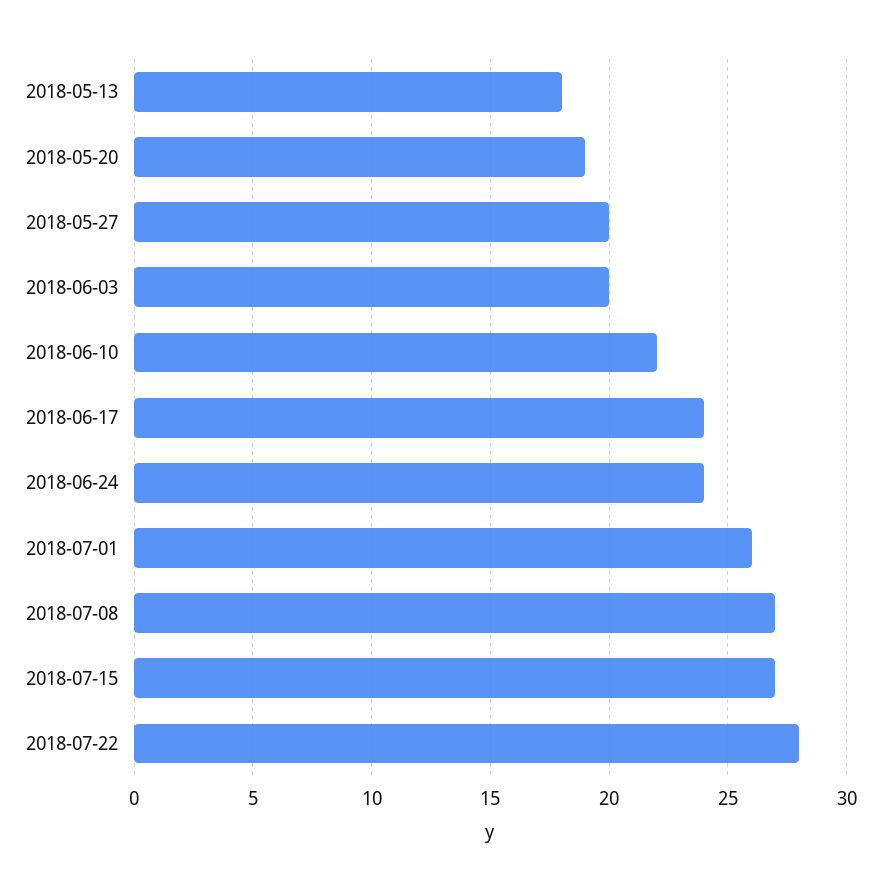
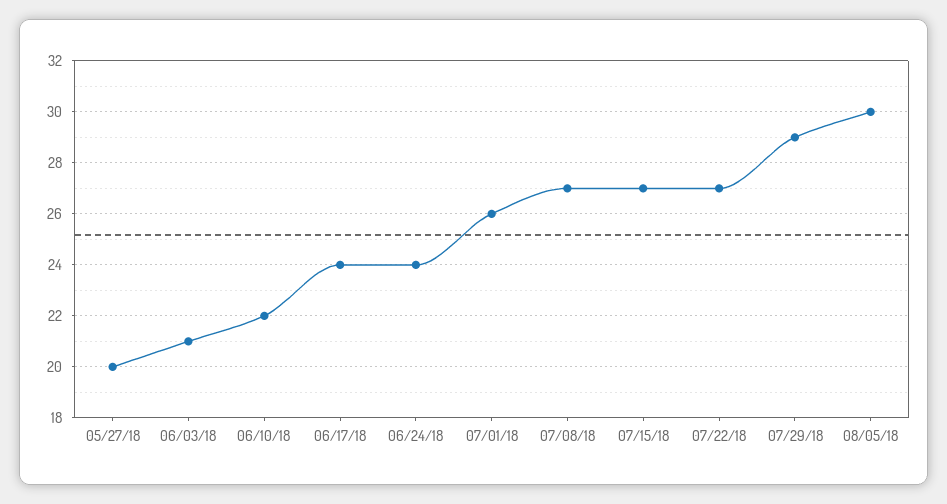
2018-05-13: 18 -> none
2018-05-20: 19 -> none
2018-06-03: 20 -> 21
2018-07-22: 28 -> 27
07/29/18: none -> 29
08/05/18: none -> 30

